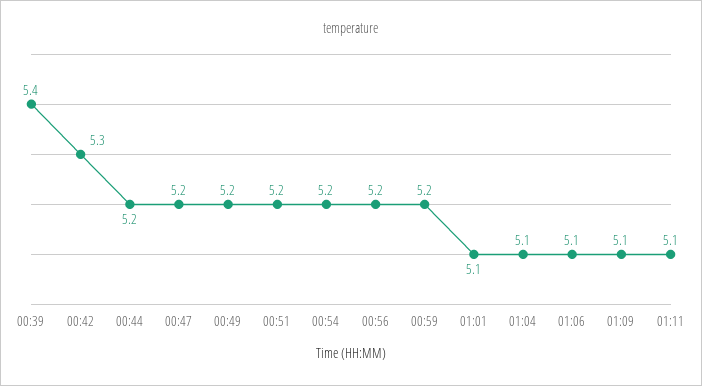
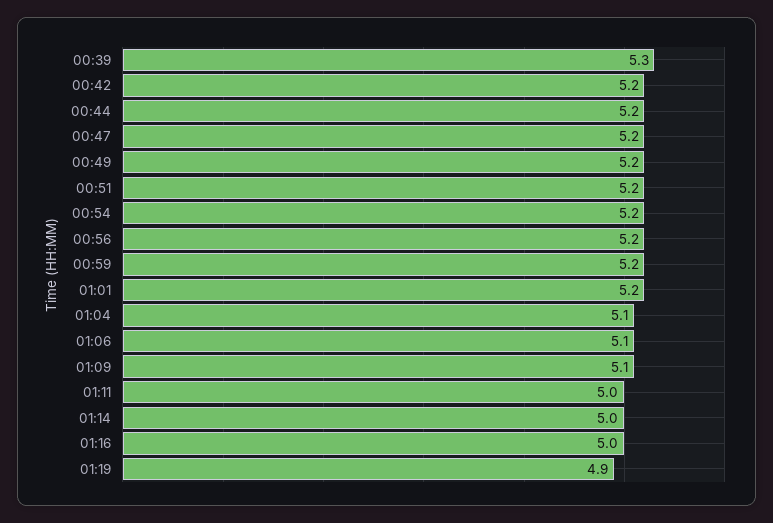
00:39: 5.4 -> 5.3
00:42: 5.3 -> 5.2
01:01: 5.1 -> 5.2
01:11: 5.1 -> 5
01:14: none -> 5
01:16: none -> 5
01:19: none -> 4.9

